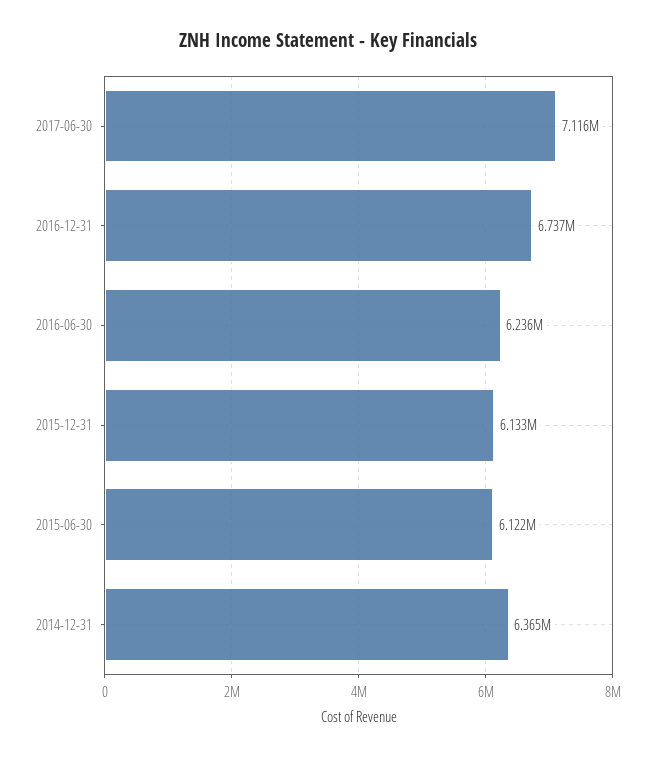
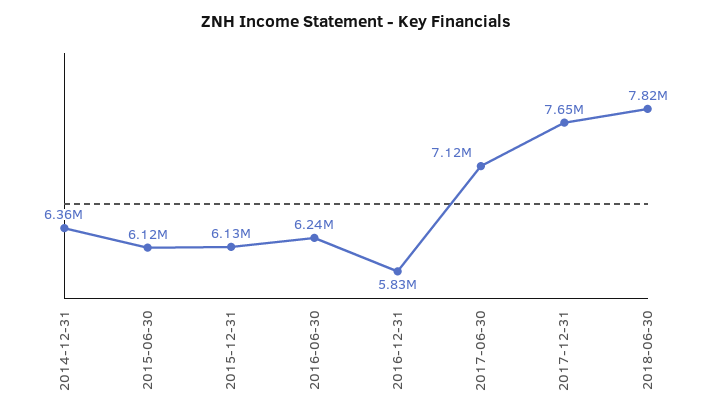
2016-12-31: 6737000 -> 5830000
2017-12-31: none -> 7650000
2018-06-30: none -> 7820000

